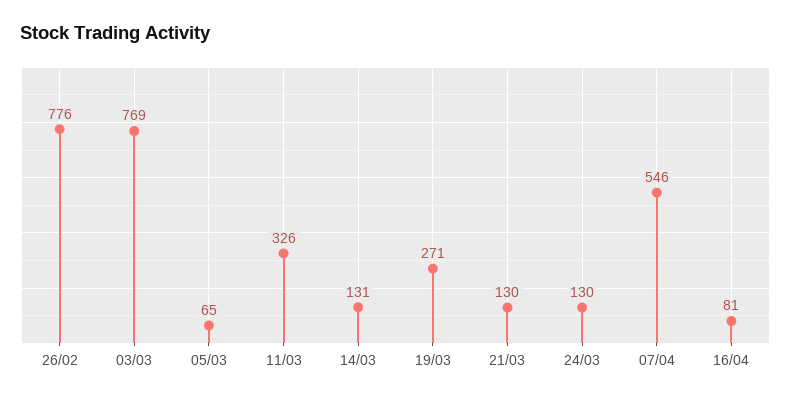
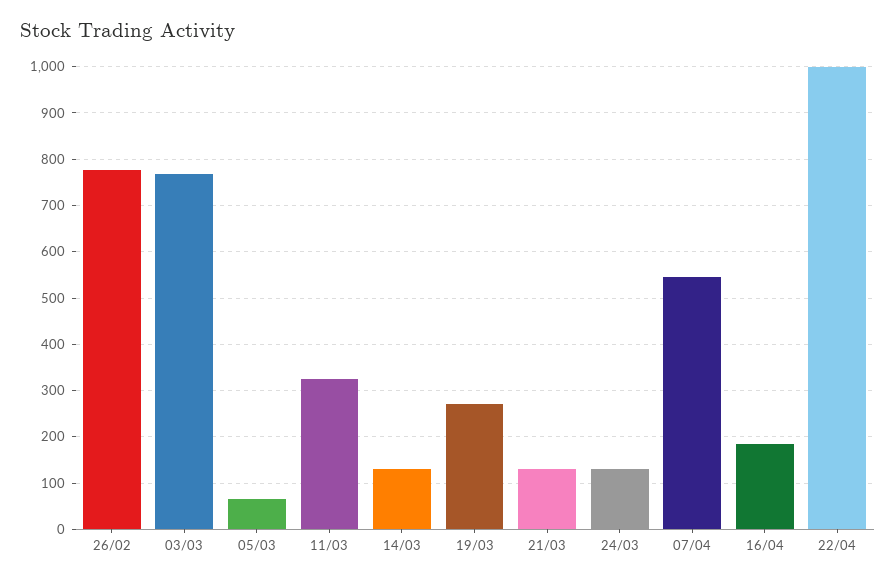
16/04: 81 -> 180
22/04: none -> 1000

